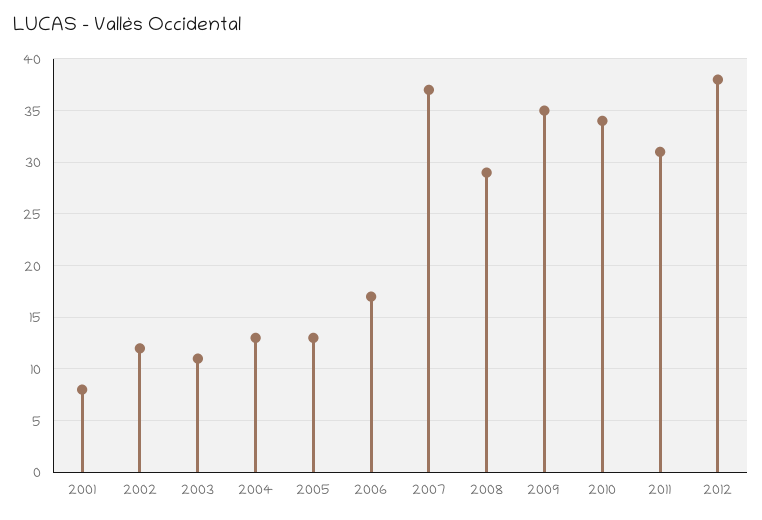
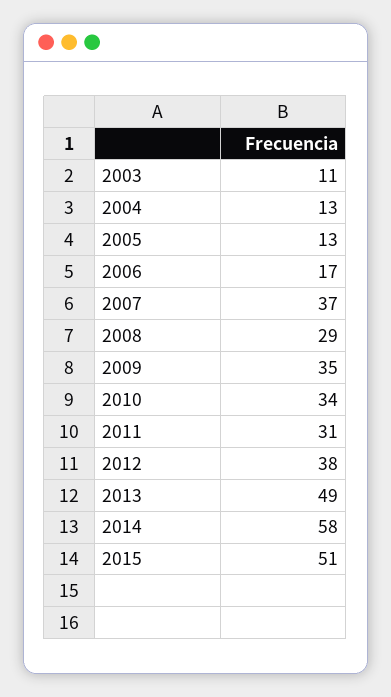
2001: 8 -> none
2002: 12 -> none
2013: none -> 49
2014: none -> 58
2015: none -> 51

